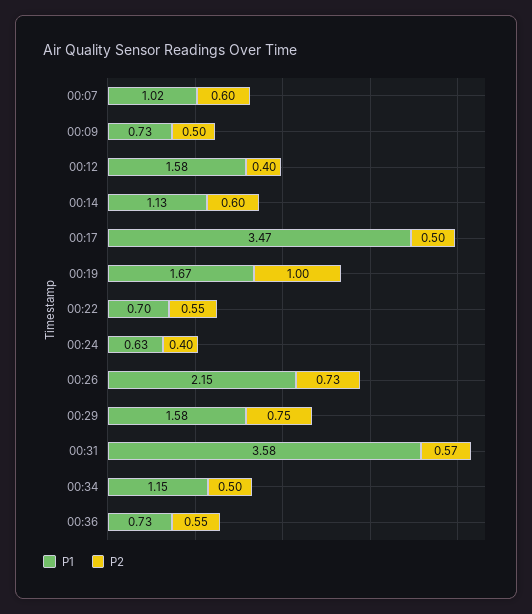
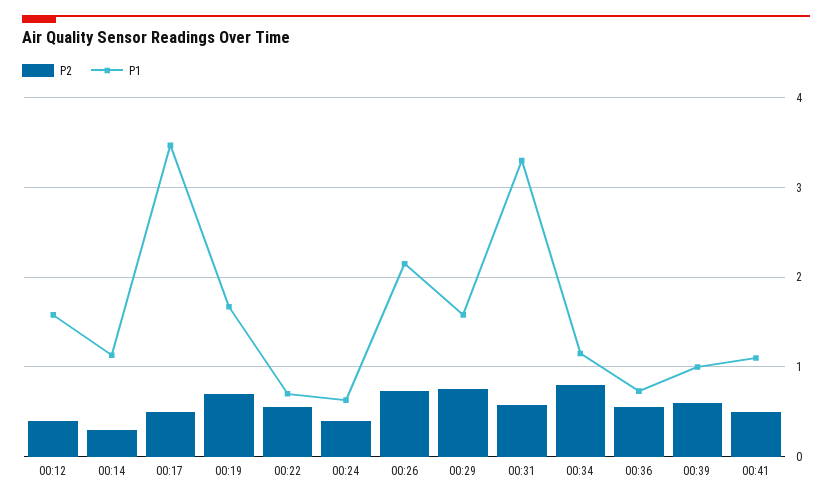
P1, 00:07: 1.02 -> none
P2, 00:07: 0.6 -> none
P1, 00:09: 0.73 -> none
P2, 00:09: 0.5 -> none
P2, 00:14: 0.6 -> 0.3
P2, 00:19: 1 -> 0.7
P1, 00:31: 3.58 -> 3.3
P2, 00:34: 0.5 -> 0.8
P2, 00:39: none -> 0.6
P1, 00:39: none -> 1
P2, 00:41: none -> 0.5
P1, 00:41: none -> 1.1

